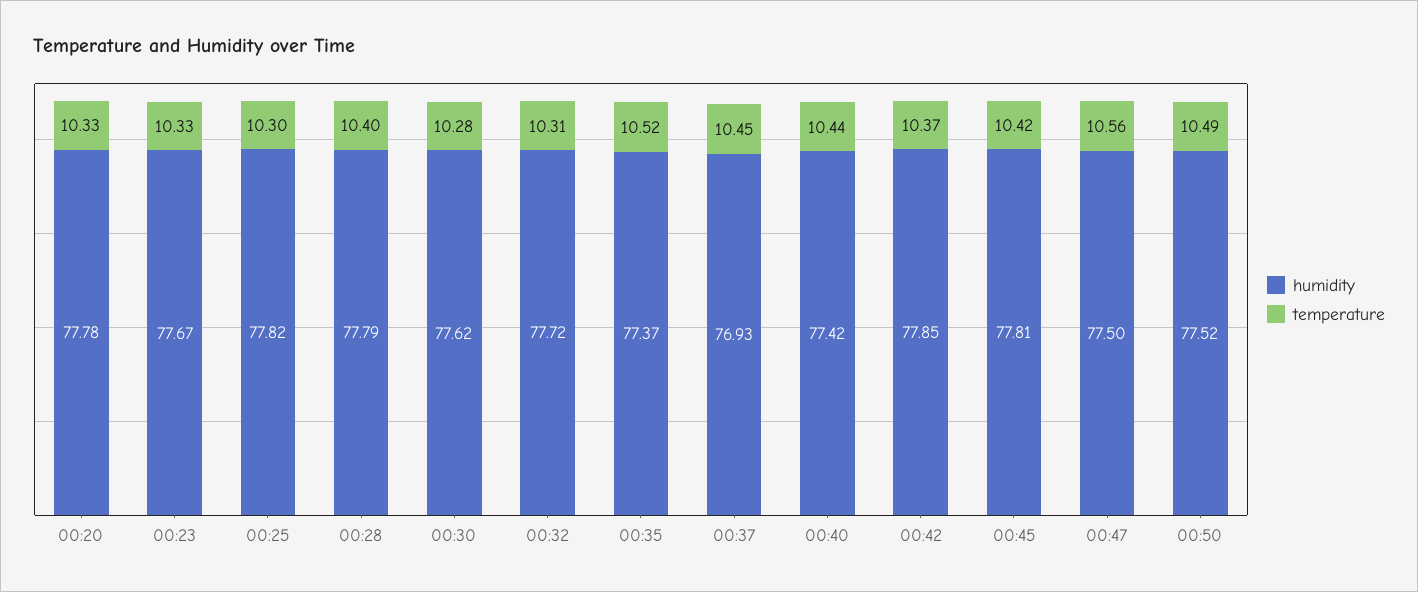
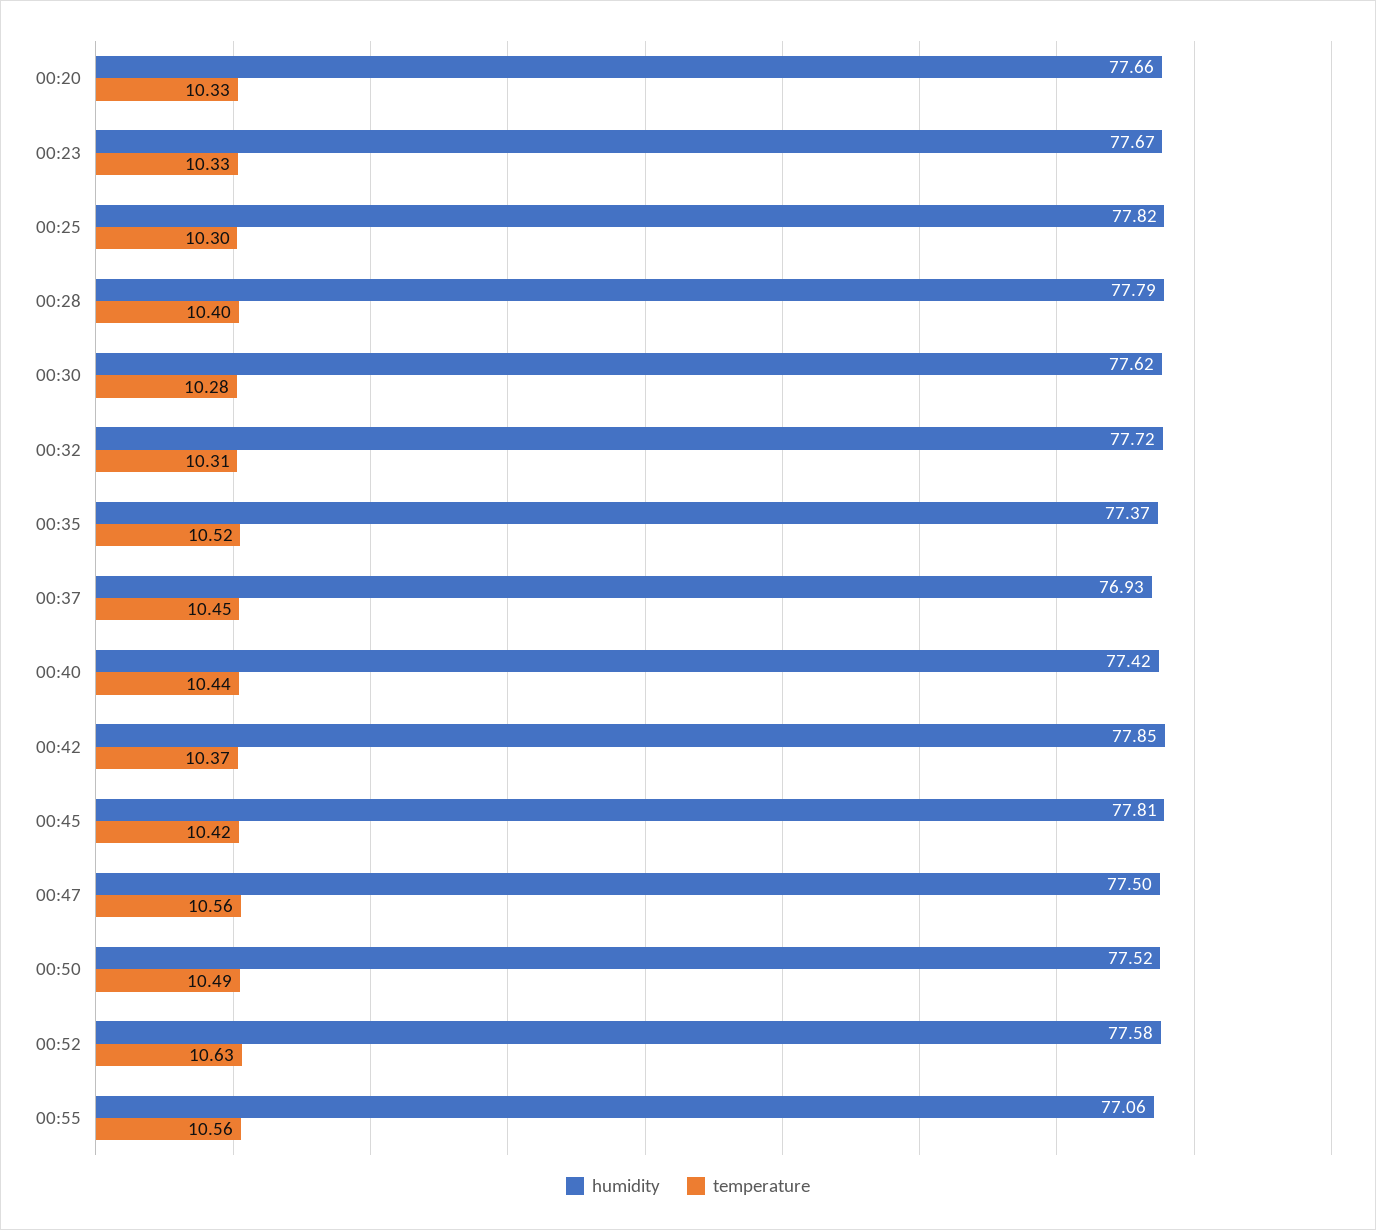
humidity, 00:20: 77.78 -> 77.66
humidity, 00:52: none -> 77.58
temperature, 00:52: none -> 10.63
humidity, 00:55: none -> 77.06
temperature, 00:55: none -> 10.56

